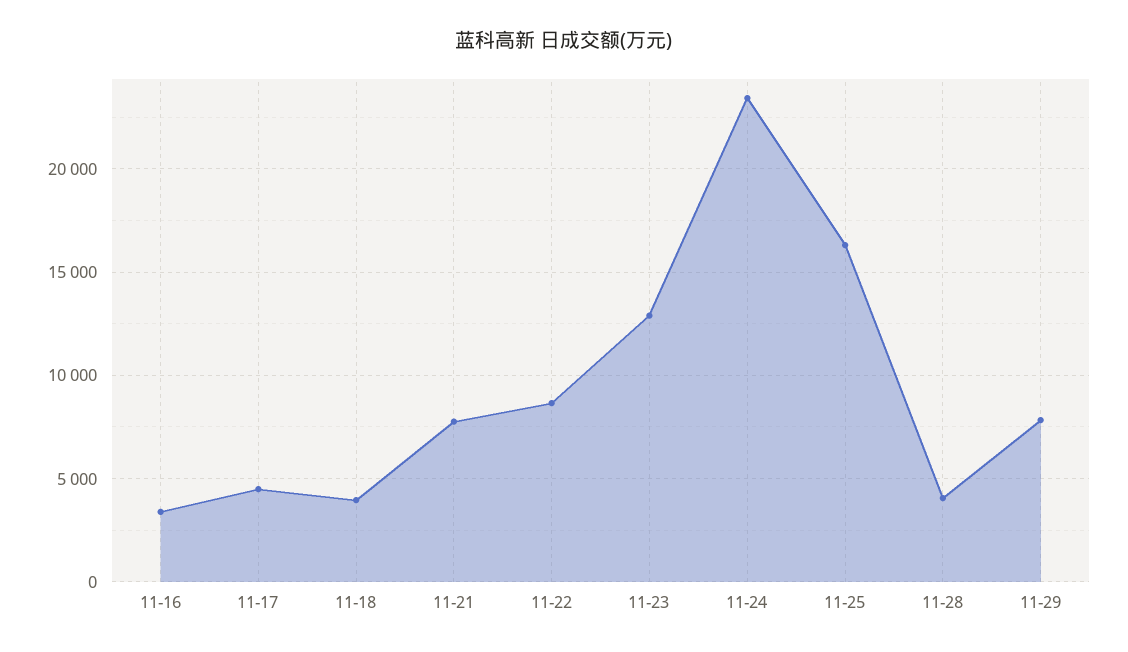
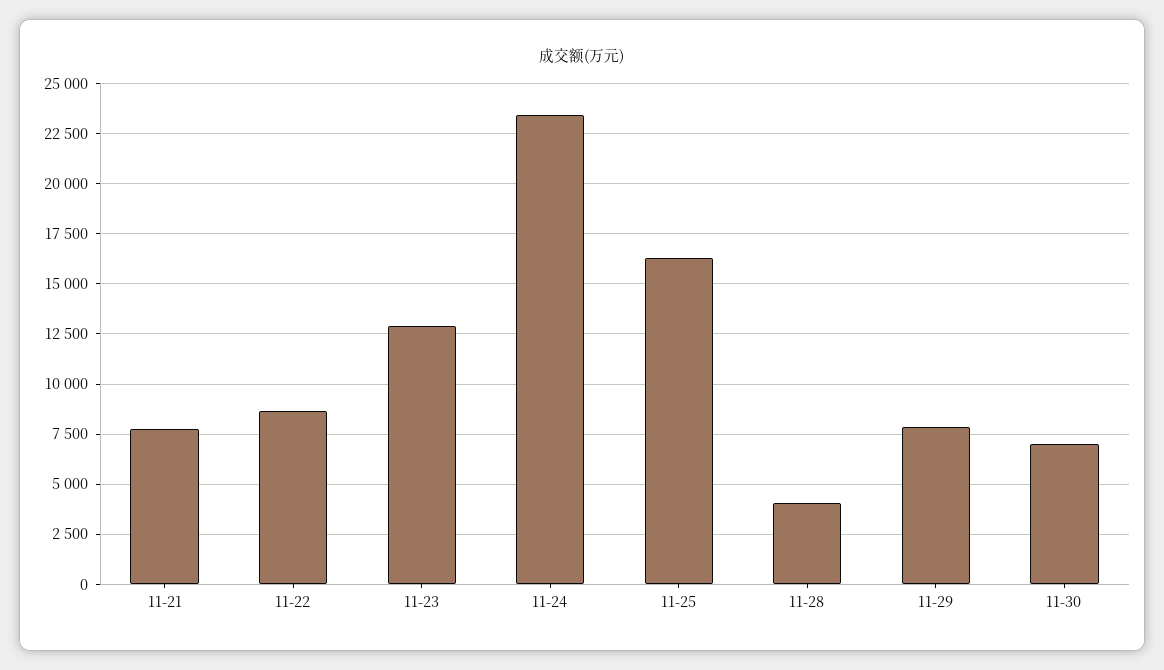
11-16: 3500 -> none
11-17: 4500 -> none
11-18: 4000 -> none
11-30: none -> 7000

